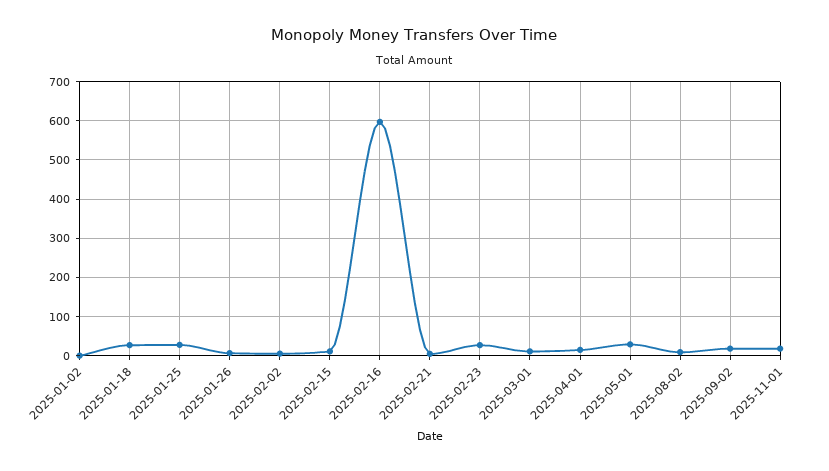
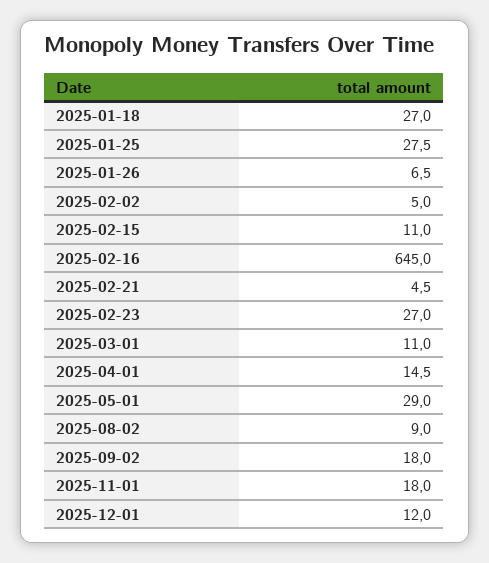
2025-01-02: 0 -> none
2025-02-16: 600 -> 645
2025-12-01: none -> 12

